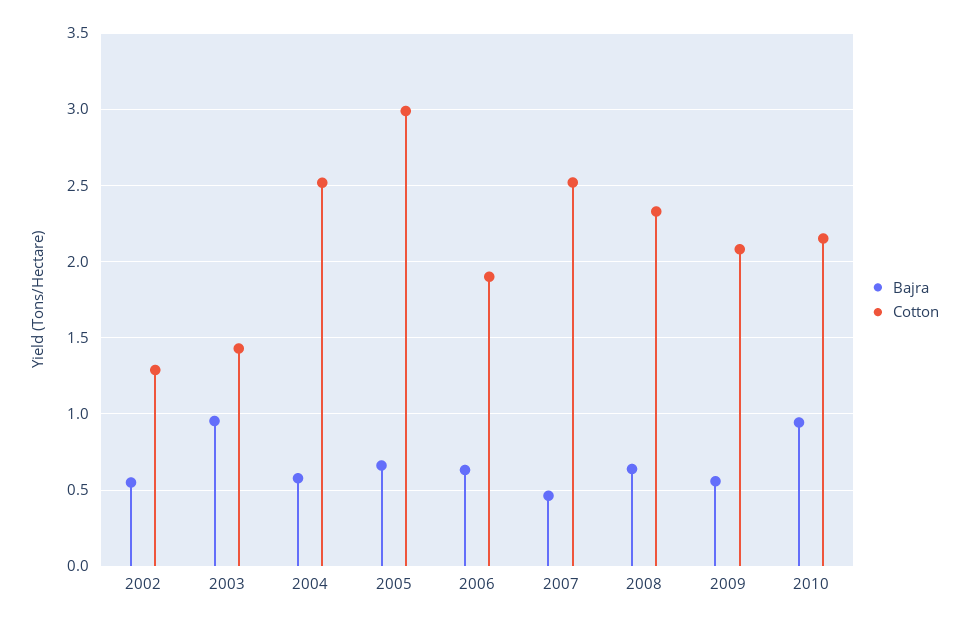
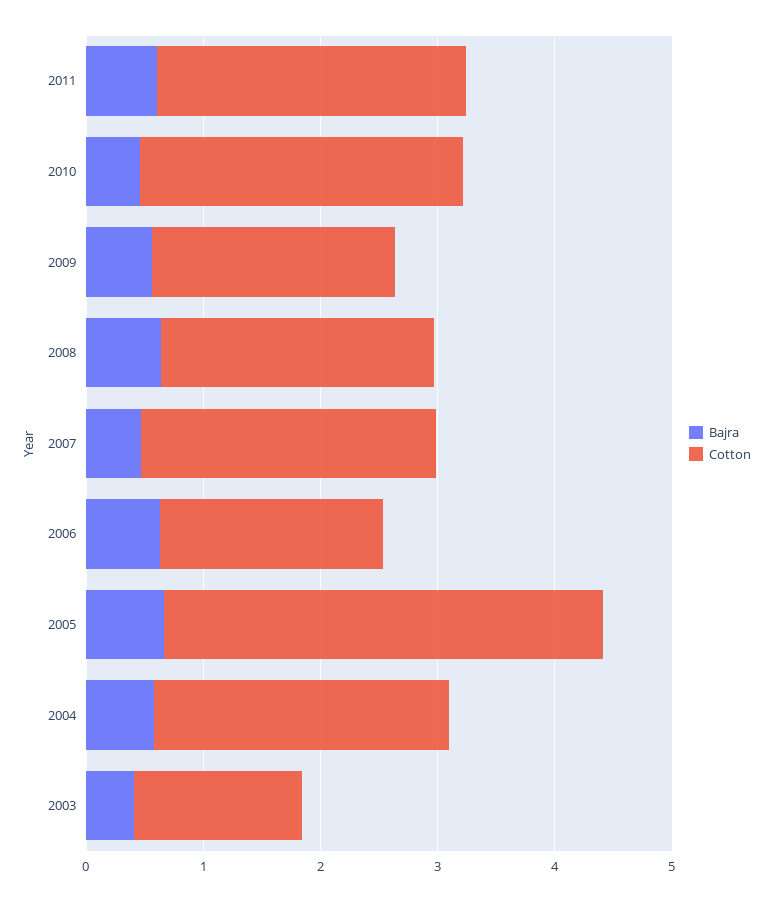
Bajra, 2002: 0.55 -> none
Cotton, 2002: 1.3 -> none
Bajra, 2003: 0.95 -> 0.4
Cotton, 2005: 3 -> 3.8
Bajra, 2010: 0.95 -> 0.4
Cotton, 2010: 2.15 -> 2.8
Bajra, 2011: none -> 0.6
Cotton, 2011: none -> 2.6

